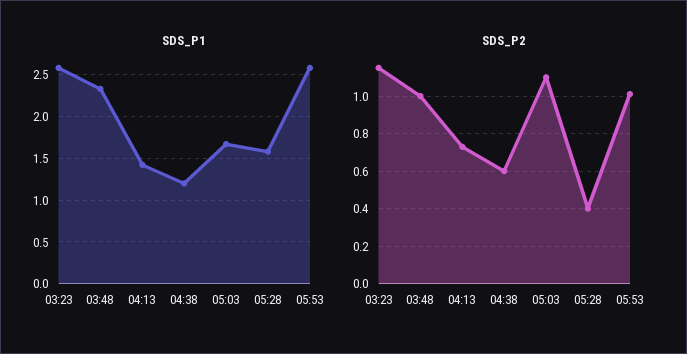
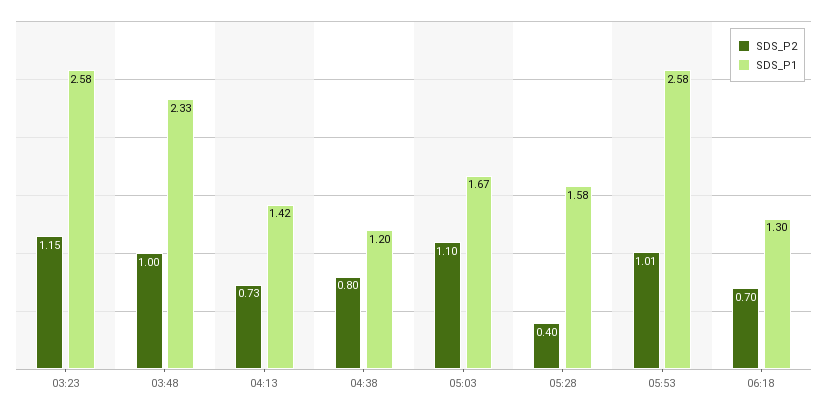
SDS_P2, 04:38: 0.6 -> 0.8
SDS_P2, 06:18: none -> 0.7
SDS_P1, 06:18: none -> 1.3

